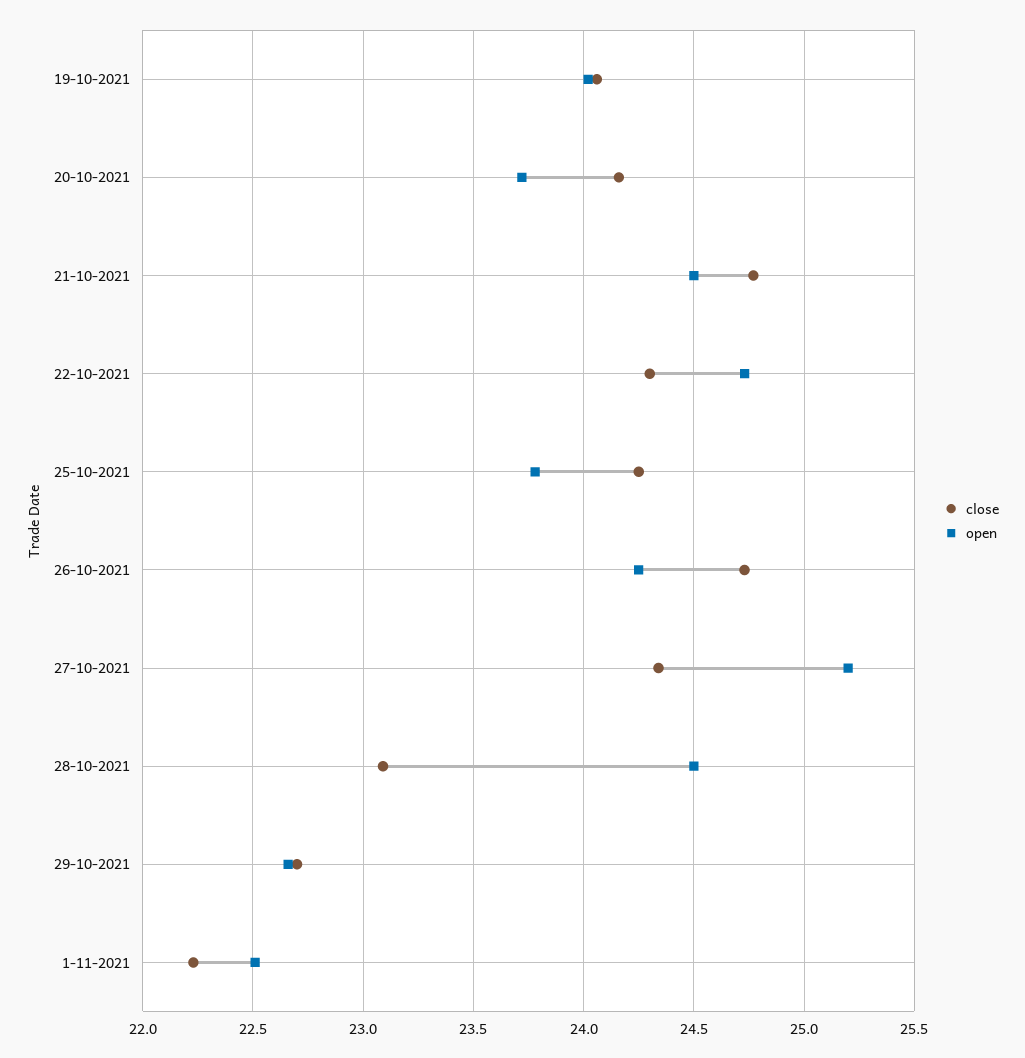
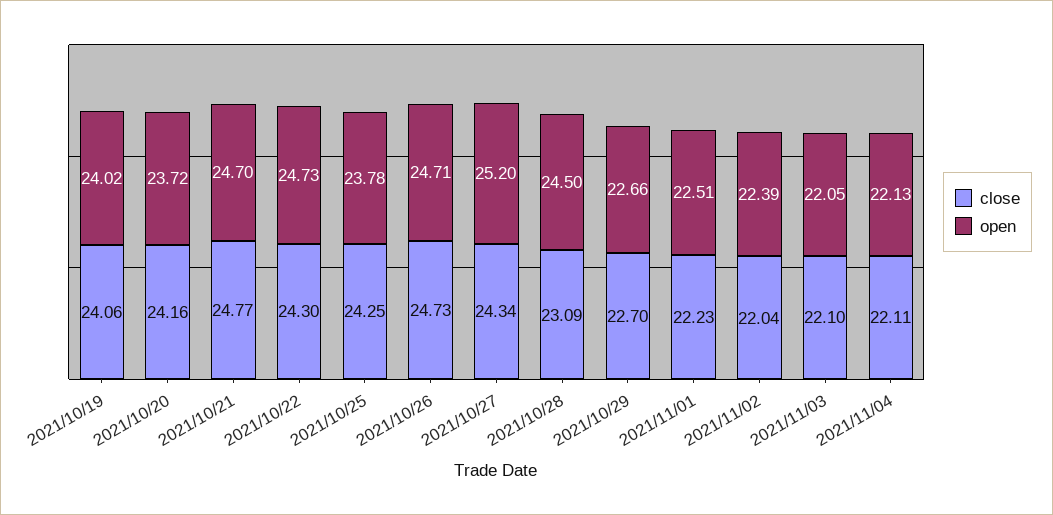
open, 21-10-2021: 24.5 -> 24.7
open, 26-10-2021: 24.25 -> 24.71
close, 2021/11/02: none -> 22.04
open, 2021/11/02: none -> 22.39
close, 2021/11/03: none -> 22.1
open, 2021/11/03: none -> 22.05
close, 2021/11/04: none -> 22.11
open, 2021/11/04: none -> 22.13

